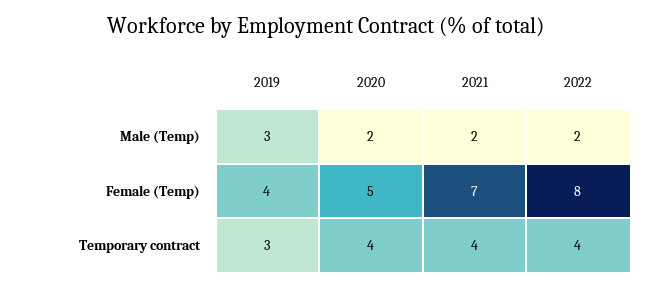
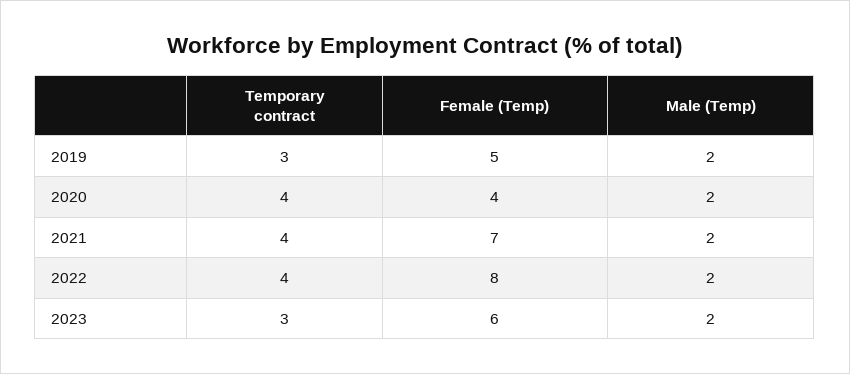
2019, Male (Temp): 3 -> 2
2019, Female (Temp): 4 -> 5
2020, Female (Temp): 5 -> 4
2023, Temporary contract: none -> 3
2023, Female (Temp): none -> 6
2023, Male (Temp): none -> 2

